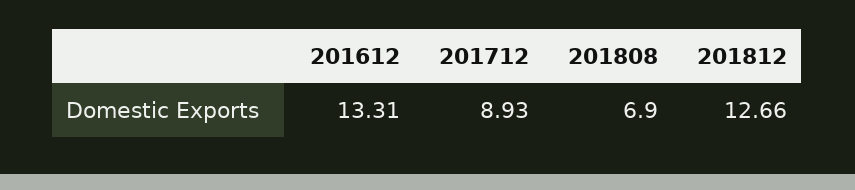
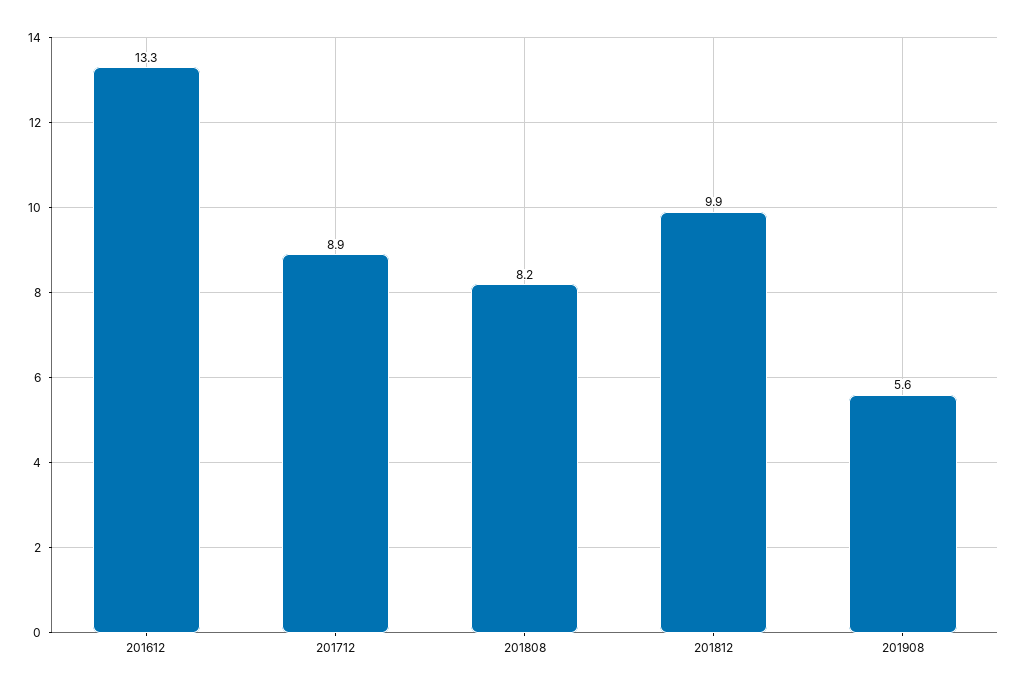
201808: 6.9 -> 8.2
201812: 12.66 -> 9.9
201908: none -> 5.6

